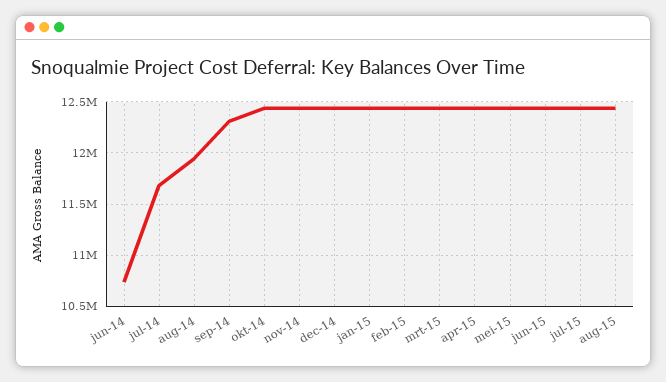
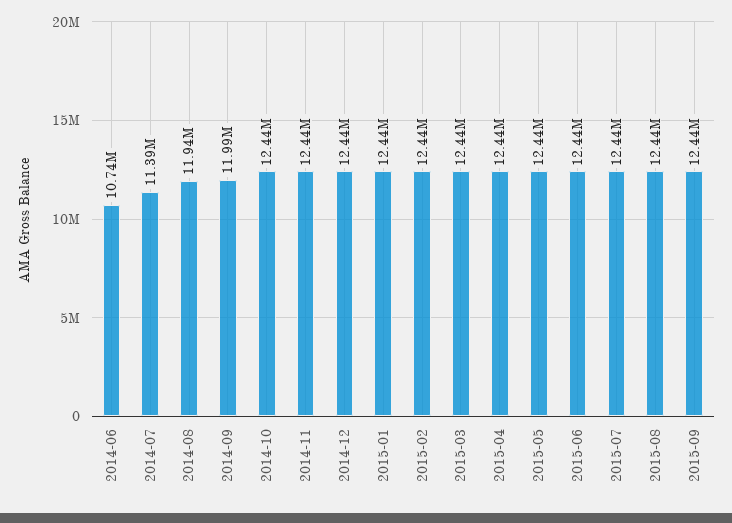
jul-14: 11700000 -> 11390000
sep-14: 12300000 -> 11990000
2015-09: none -> 12440000

